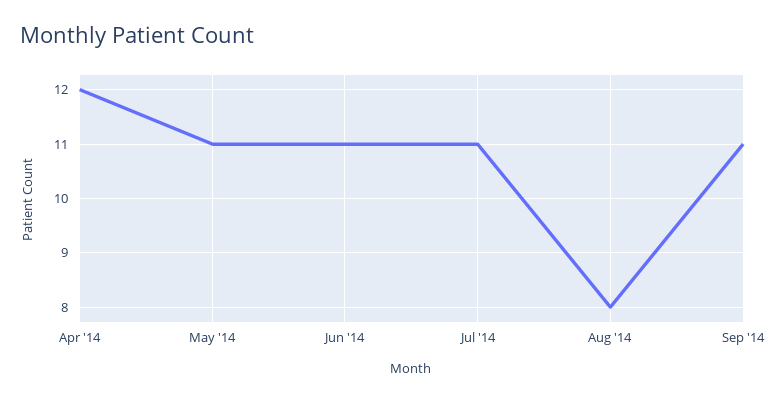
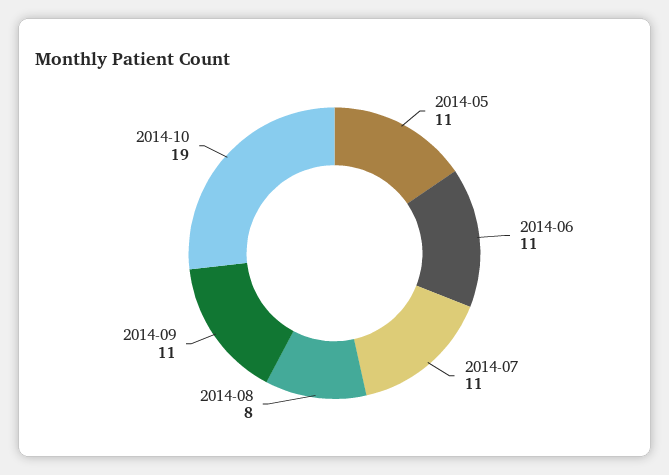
Apr '14: 12 -> none
2014-10: none -> 19

